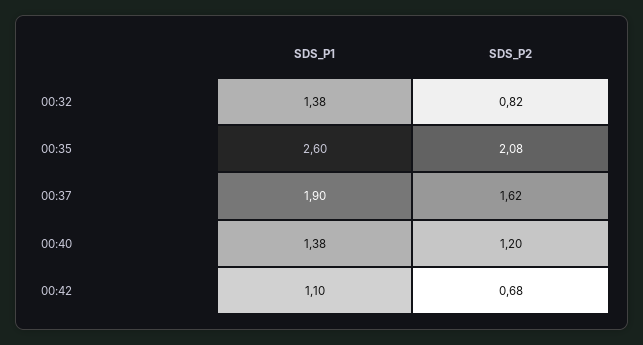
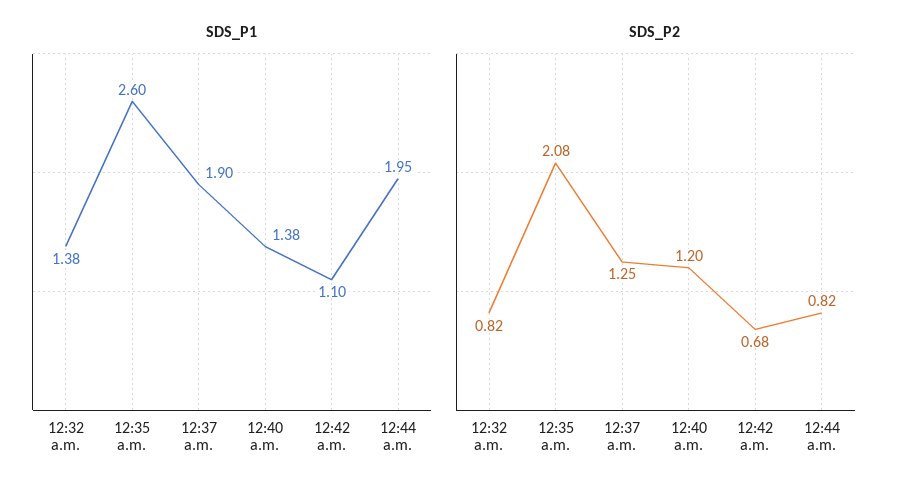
SDS_P2, 00:37: 1.62 -> 1.25
SDS_P1, 12:44 a.m.: none -> 1.95
SDS_P2, 12:44 a.m.: none -> 0.82

